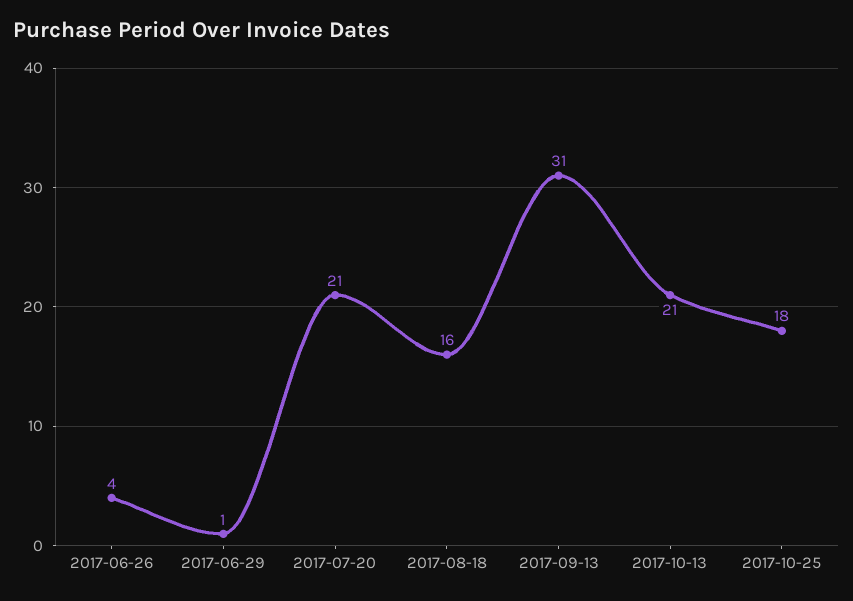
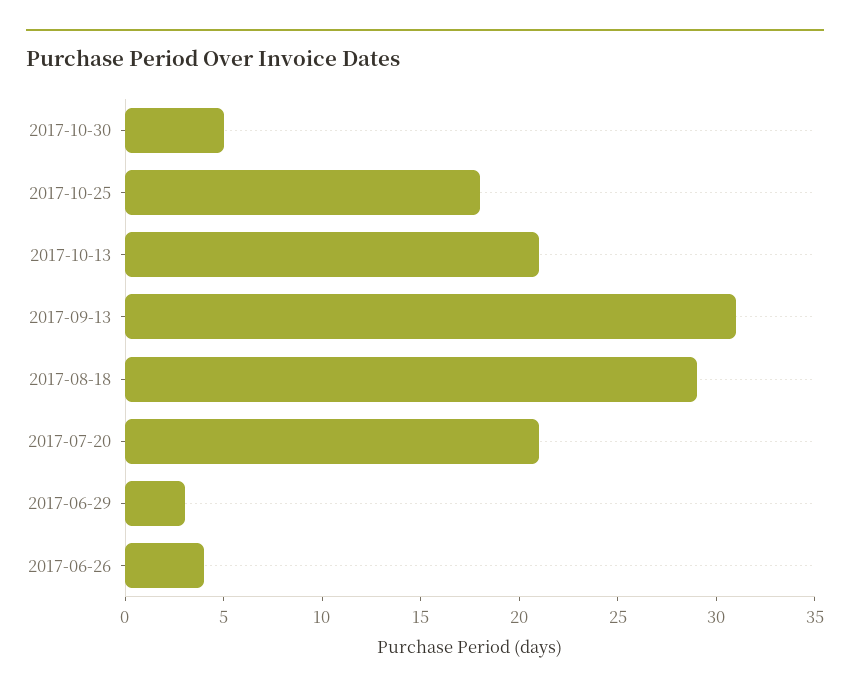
2017-06-29: 1 -> 3
2017-08-18: 16 -> 29
2017-10-30: none -> 5

